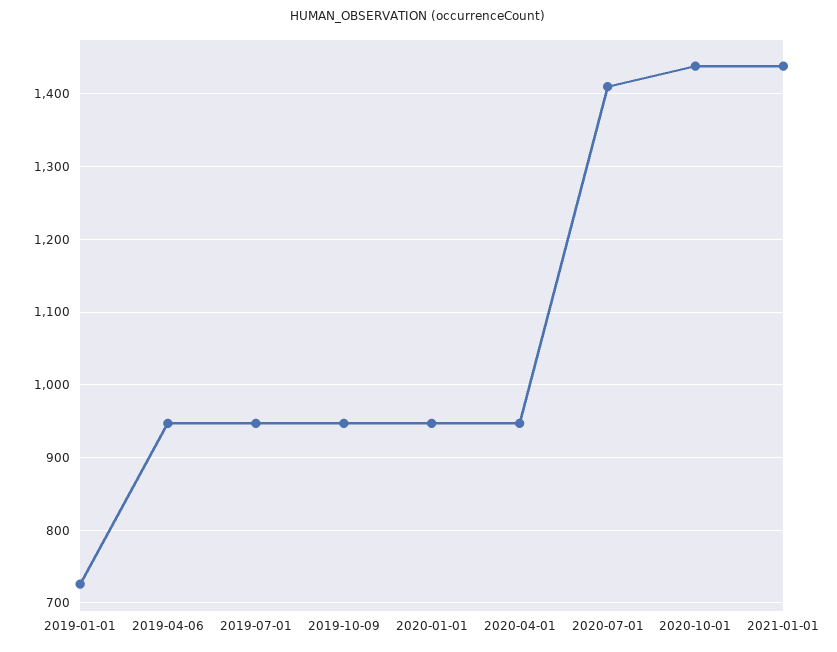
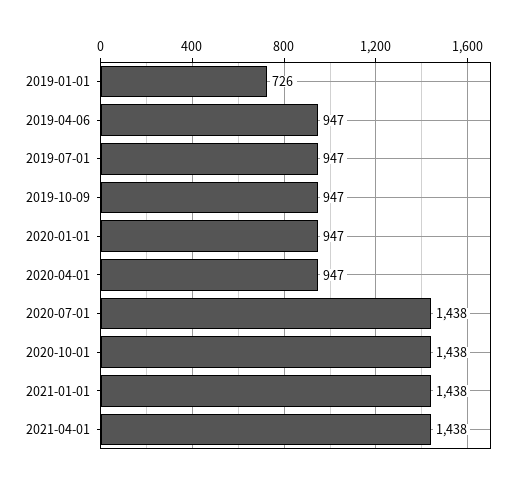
2020-07-01: 1410 -> 1438
2021-04-01: none -> 1438

